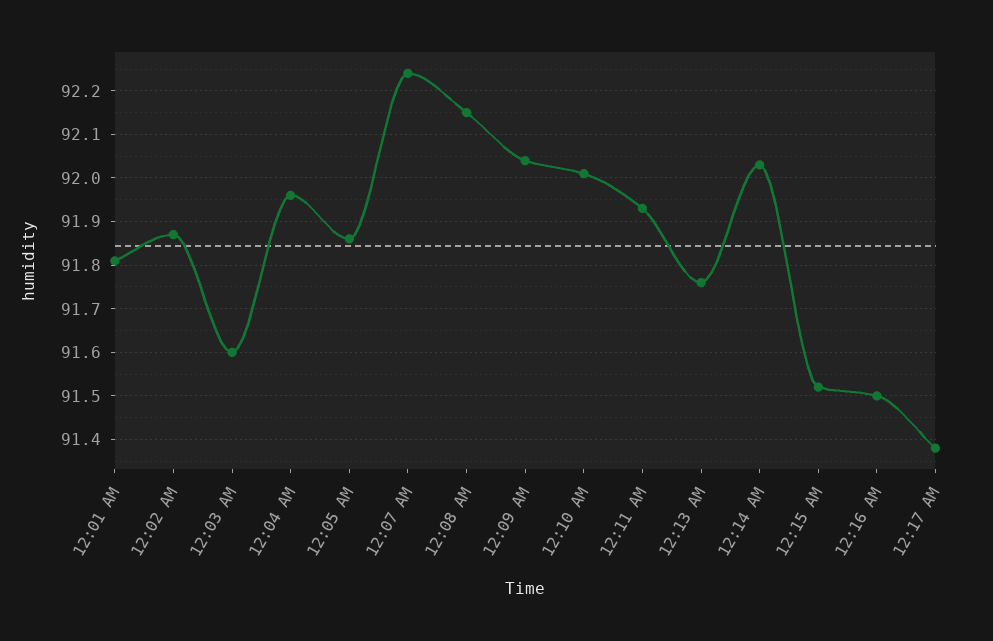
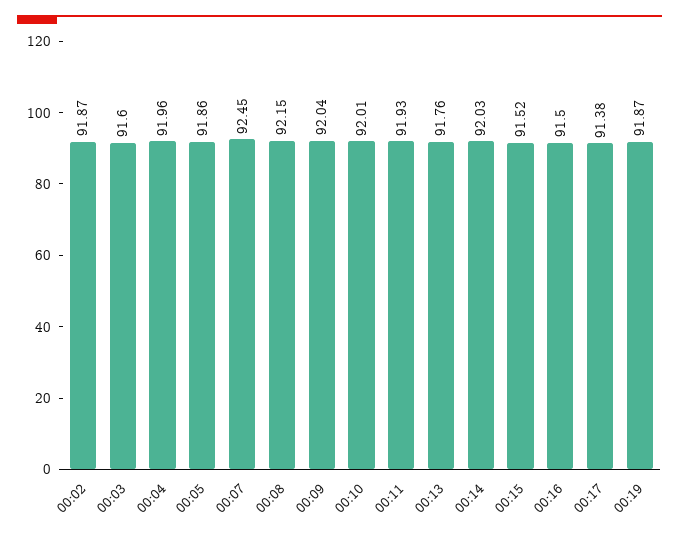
12:01 AM: 91.8 -> none
12:07 AM: 92.25 -> 92.45
00:19: none -> 91.87

